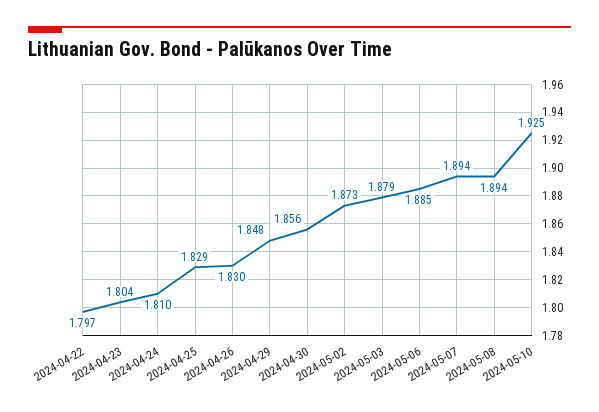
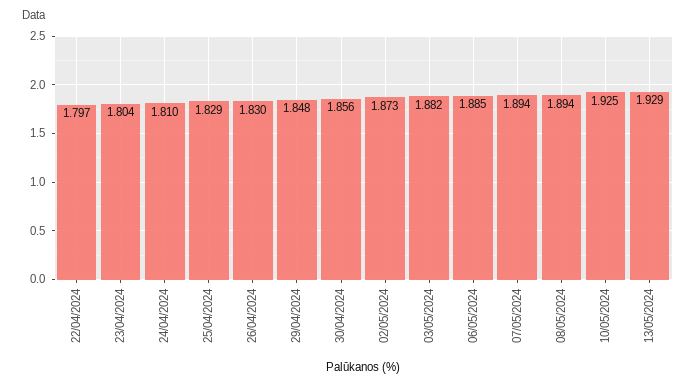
2024-05-03: 1.879 -> 1.882
13/05/2024: none -> 1.929

